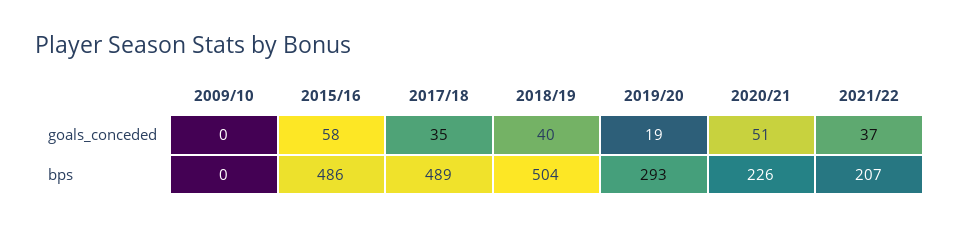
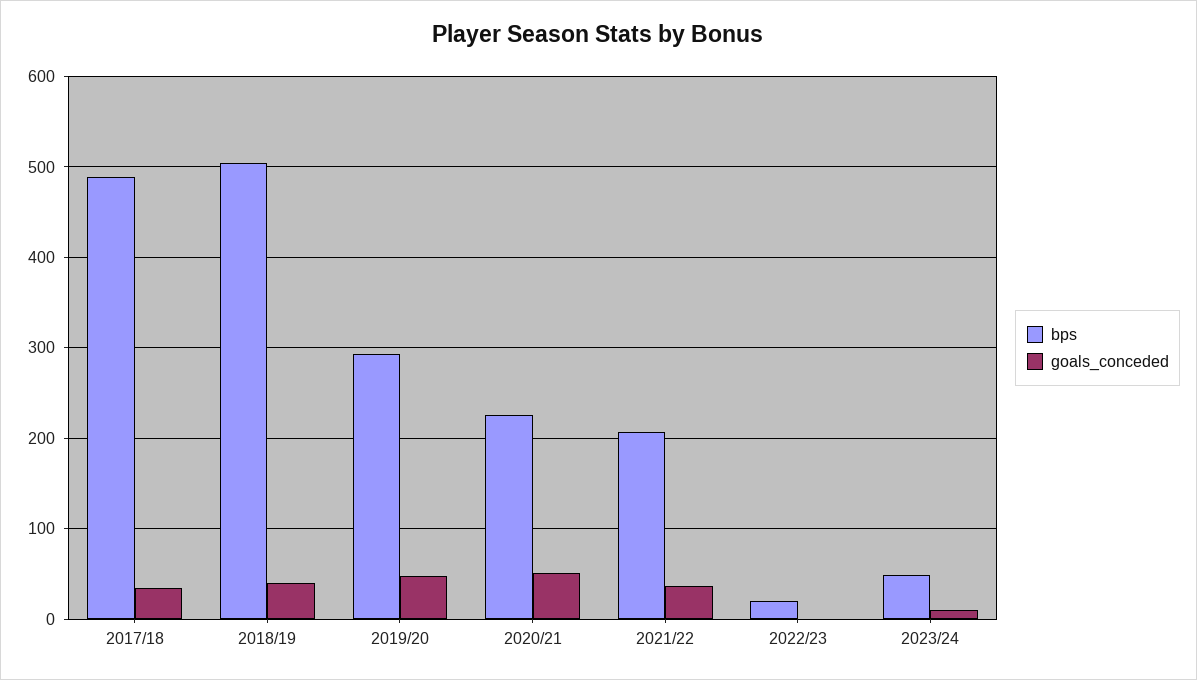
goals_conceded, 2009/10: 0 -> none
goals_conceded, 2015/16: 58 -> none
goals_conceded, 2019/20: 19 -> 50
bps, 2009/10: 0 -> none
bps, 2015/16: 486 -> none
bps, 2022/23: none -> 20
goals_conceded, 2022/23: none -> 0
bps, 2023/24: none -> 50
goals_conceded, 2023/24: none -> 10

